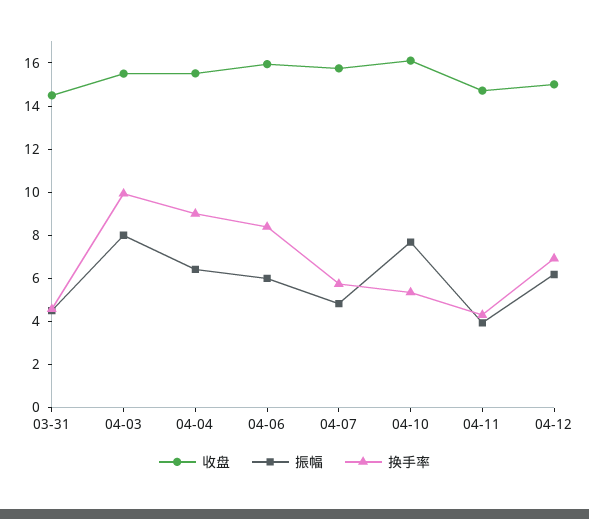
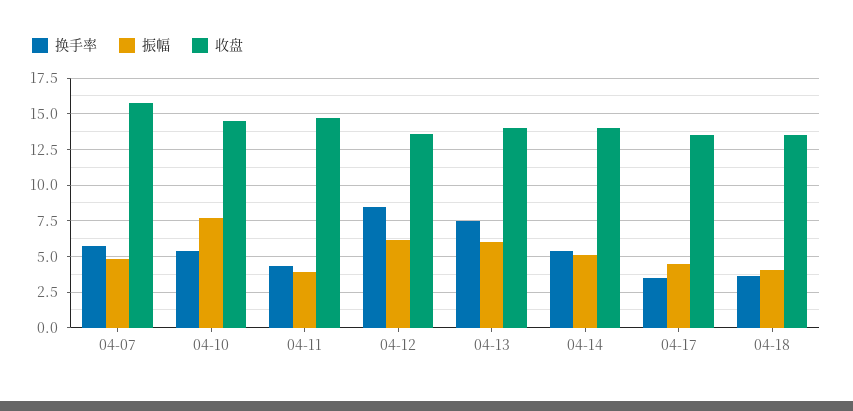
收盘, 03-31: 14.5 -> none
振幅, 03-31: 4.5 -> none
换手率, 03-31: 4.5 -> none
收盘, 04-03: 15.5 -> none
振幅, 04-03: 8 -> none
换手率, 04-03: 10 -> none
收盘, 04-04: 15.5 -> none
振幅, 04-04: 6.5 -> none
换手率, 04-04: 9 -> none
收盘, 04-06: 16 -> none
振幅, 04-06: 6 -> none
换手率, 04-06: 8.5 -> none
收盘, 04-10: 16 -> 14.5
收盘, 04-12: 15 -> 13.5
换手率, 04-12: 7 -> 8.5
换手率, 04-13: none -> 7.5
振幅, 04-13: none -> 6
收盘, 04-13: none -> 14
换手率, 04-14: none -> 5.5
振幅, 04-14: none -> 5
收盘, 04-14: none -> 14
换手率, 04-17: none -> 3.5
振幅, 04-17: none -> 4.5
收盘, 04-17: none -> 13.5
换手率, 04-18: none -> 3.5
振幅, 04-18: none -> 4
收盘, 04-18: none -> 13.5

